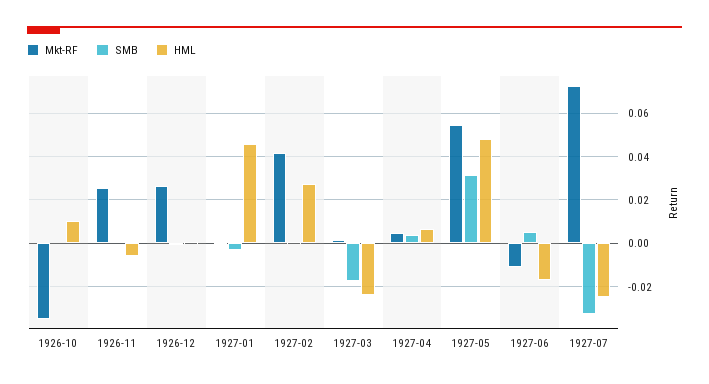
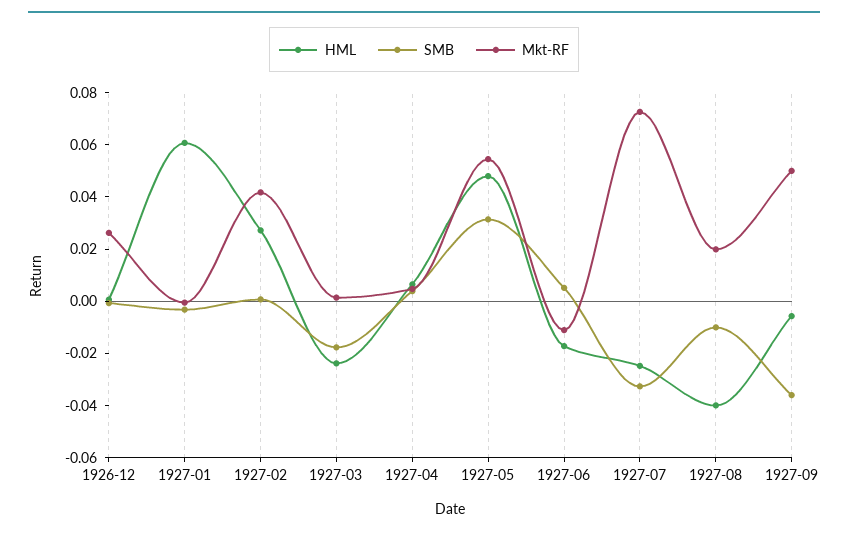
Mkt-RF, 1926-10: -0.035 -> none
SMB, 1926-10: 0 -> none
HML, 1926-10: 0.01 -> none
Mkt-RF, 1926-11: 0.025 -> none
SMB, 1926-11: 0 -> none
HML, 1926-11: -0.005 -> none
HML, 1927-01: 0.045 -> 0.06
HML, 1927-08: none -> -0.04
SMB, 1927-08: none -> -0.01
Mkt-RF, 1927-08: none -> 0.02
HML, 1927-09: none -> -0.005
SMB, 1927-09: none -> -0.035
Mkt-RF, 1927-09: none -> 0.05

